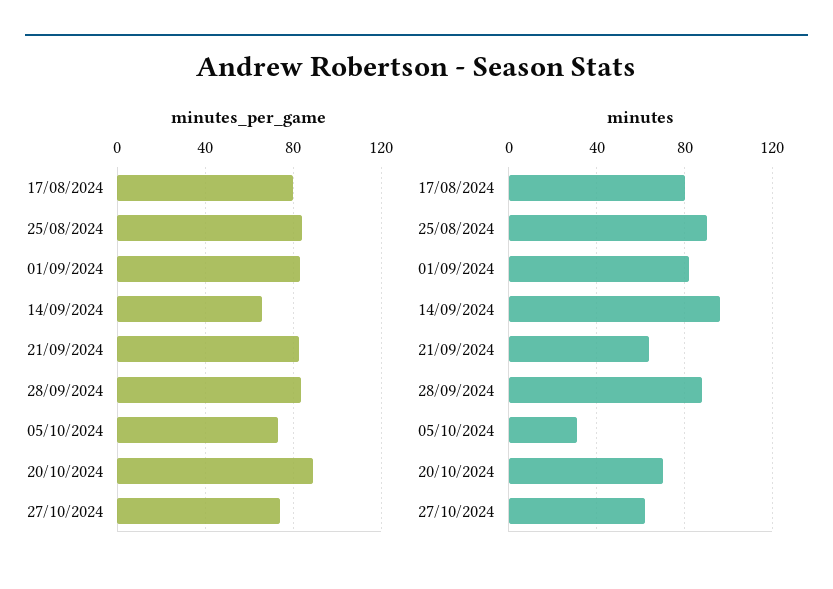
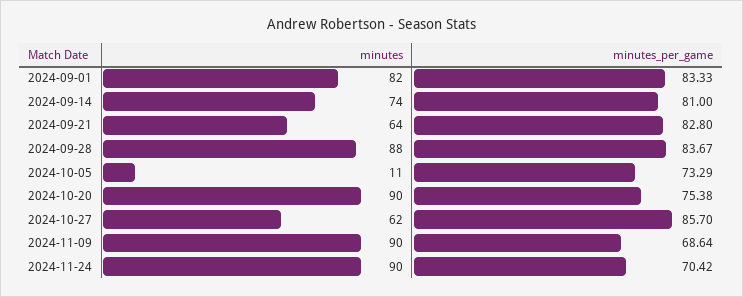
minutes_per_game, 17/08/2024: 80 -> none
minutes_per_game, 25/08/2024: 85 -> none
minutes_per_game, 14/09/2024: 65 -> 81
minutes_per_game, 20/10/2024: 90 -> 75.38
minutes_per_game, 27/10/2024: 75 -> 85.7
minutes, 17/08/2024: 80 -> none
minutes, 25/08/2024: 90 -> none
minutes, 14/09/2024: 95 -> 74
minutes, 05/10/2024: 30 -> 11
minutes, 20/10/2024: 70 -> 90
minutes, 2024-11-09: none -> 90
minutes_per_game, 2024-11-09: none -> 68.64
minutes, 2024-11-24: none -> 90
minutes_per_game, 2024-11-24: none -> 70.42

